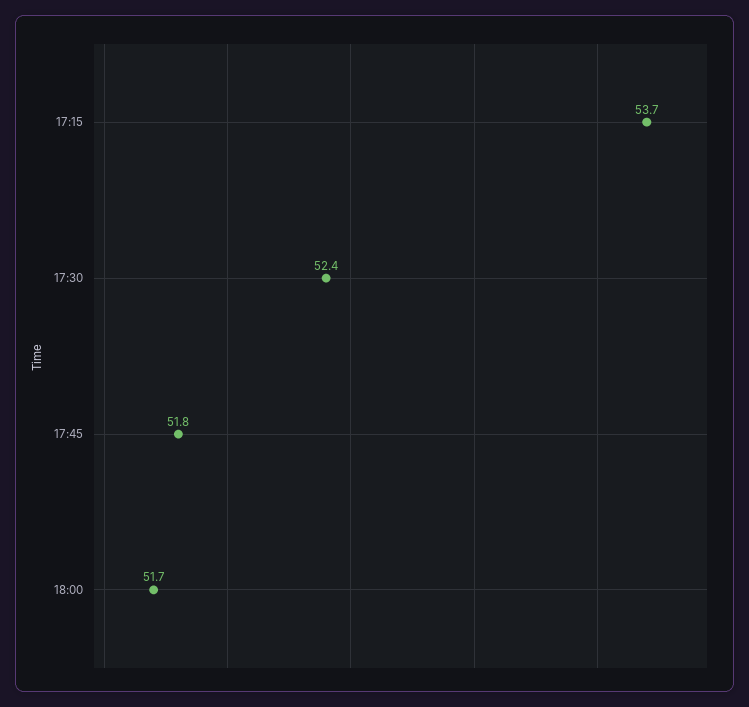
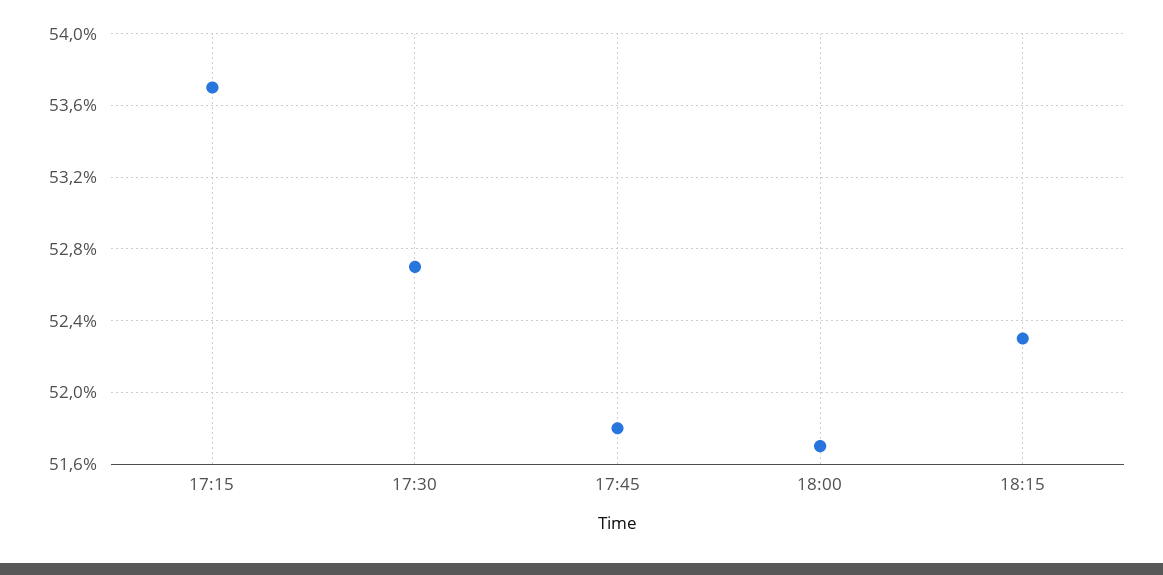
17:30: 52.4 -> 52.7
18:15: none -> 52.3

